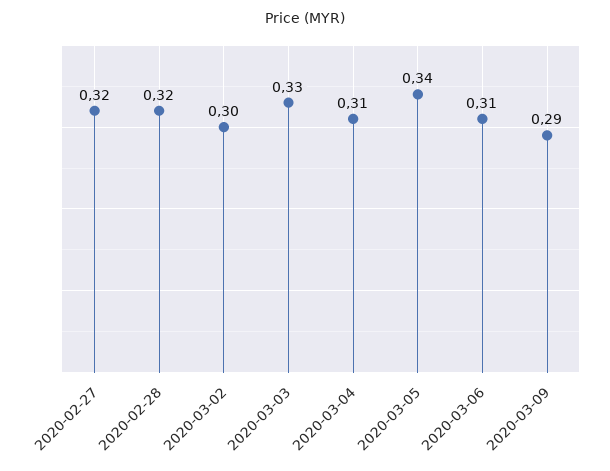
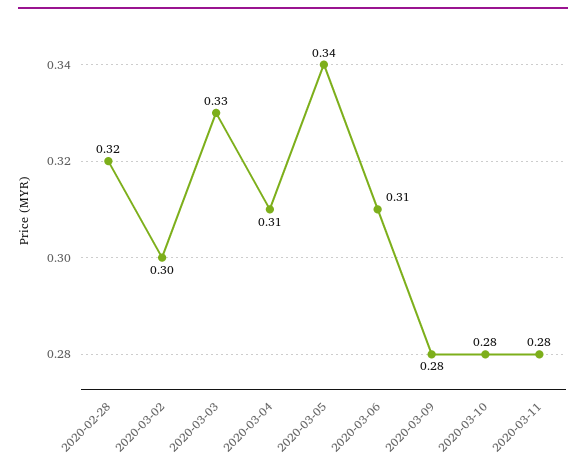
2020-02-27: 0.32 -> none
2020-03-09: 0.29 -> 0.28
2020-03-10: none -> 0.28
2020-03-11: none -> 0.28

